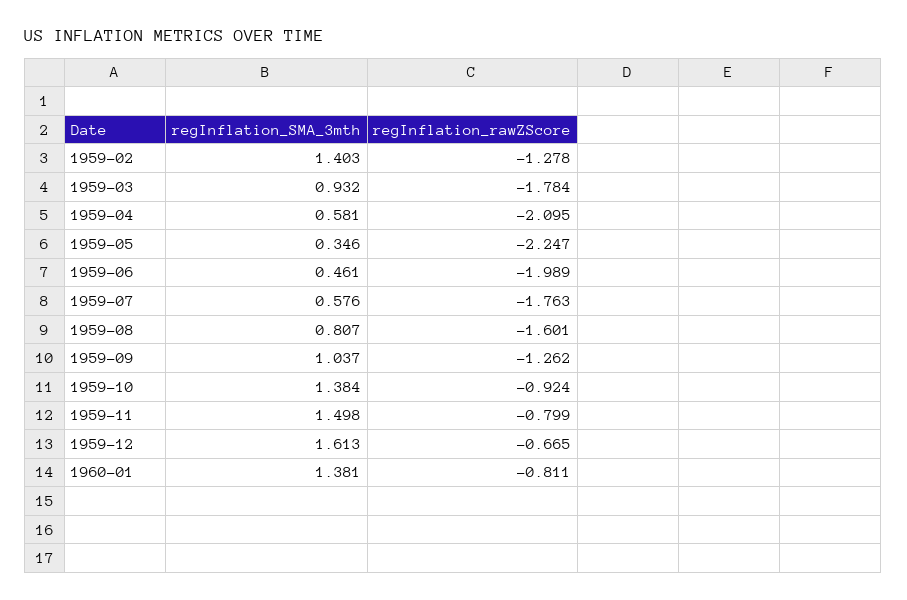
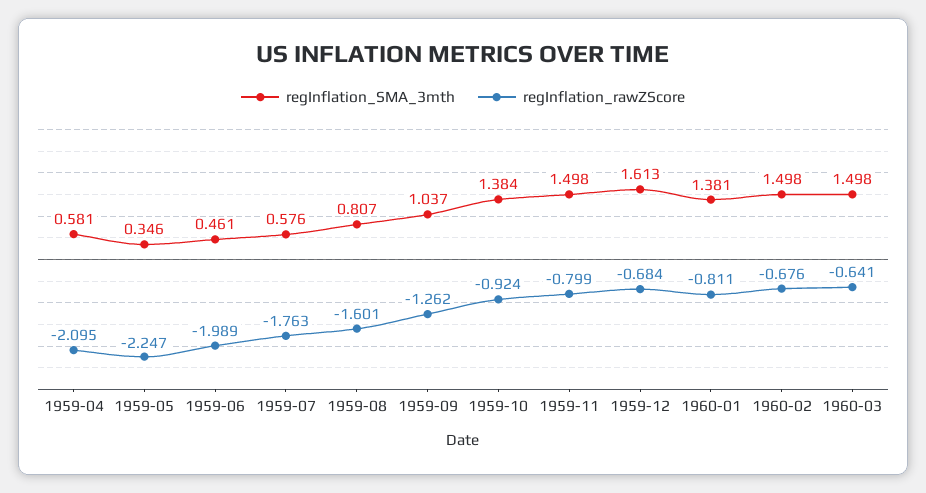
regInflation_SMA_3mth, 1959-02: 1.403 -> none
regInflation_rawZScore, 1959-02: -1.278 -> none
regInflation_SMA_3mth, 1959-03: 0.932 -> none
regInflation_rawZScore, 1959-03: -1.784 -> none
regInflation_rawZScore, 1959-12: -0.665 -> -0.684
regInflation_SMA_3mth, 1960-02: none -> 1.498
regInflation_rawZScore, 1960-02: none -> -0.676
regInflation_SMA_3mth, 1960-03: none -> 1.498
regInflation_rawZScore, 1960-03: none -> -0.641

